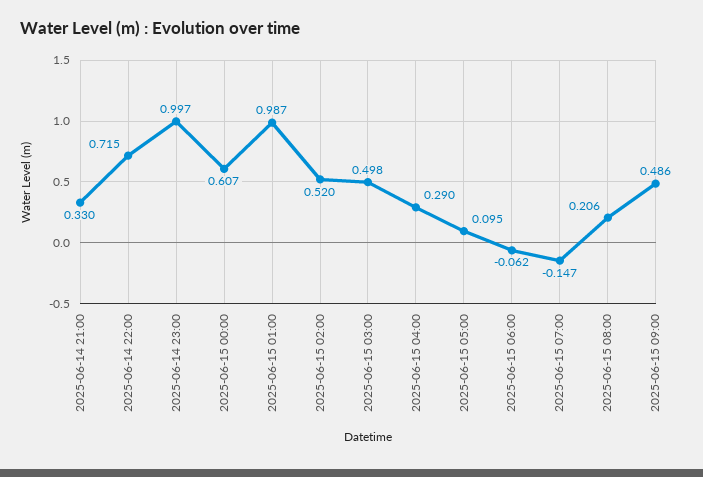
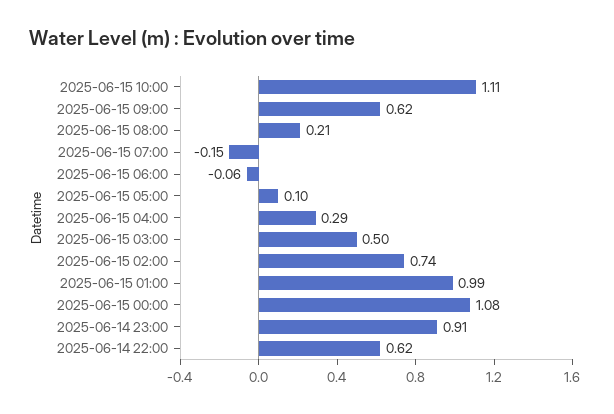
2025-06-14 21:00: 0.33 -> none
2025-06-14 22:00: 0.715 -> 0.62
2025-06-14 23:00: 0.997 -> 0.91
2025-06-15 00:00: 0.607 -> 1.08
2025-06-15 02:00: 0.52 -> 0.74
2025-06-15 09:00: 0.486 -> 0.62
2025-06-15 10:00: none -> 1.11

